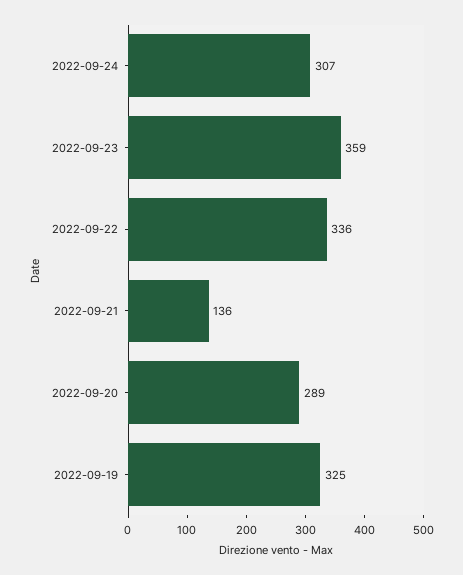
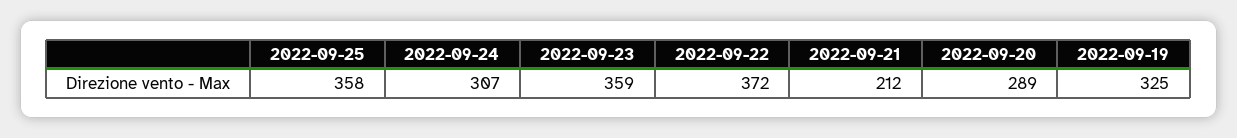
2022-09-22: 336 -> 372
2022-09-21: 136 -> 212
2022-09-25: none -> 358

